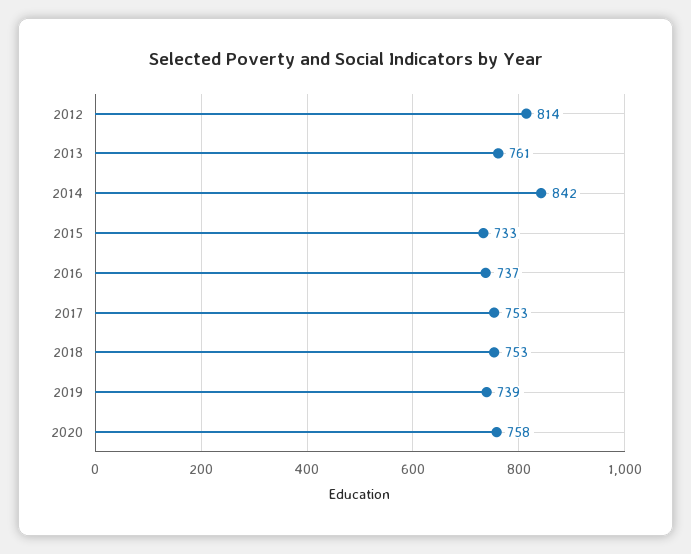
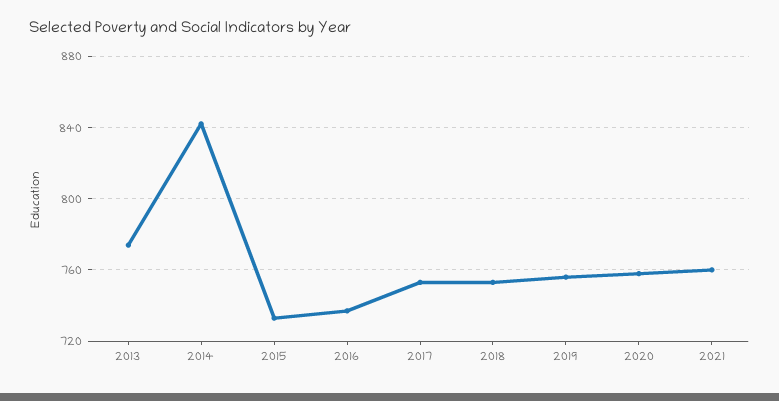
2012: 814 -> none
2013: 761 -> 775
2019: 739 -> 755
2021: none -> 760

